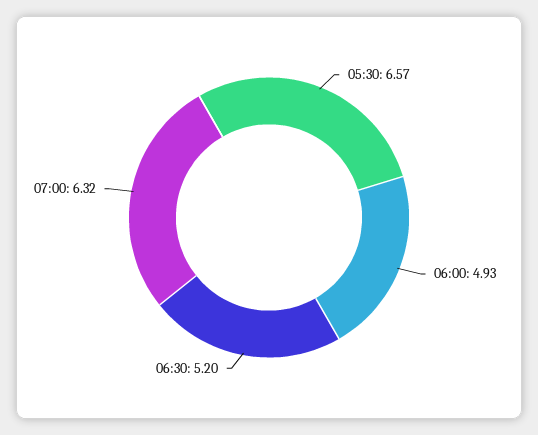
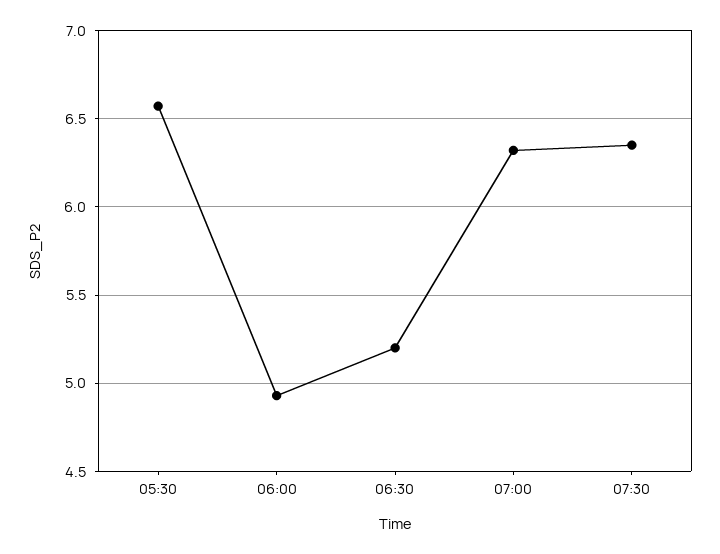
07:30: none -> 6.35

